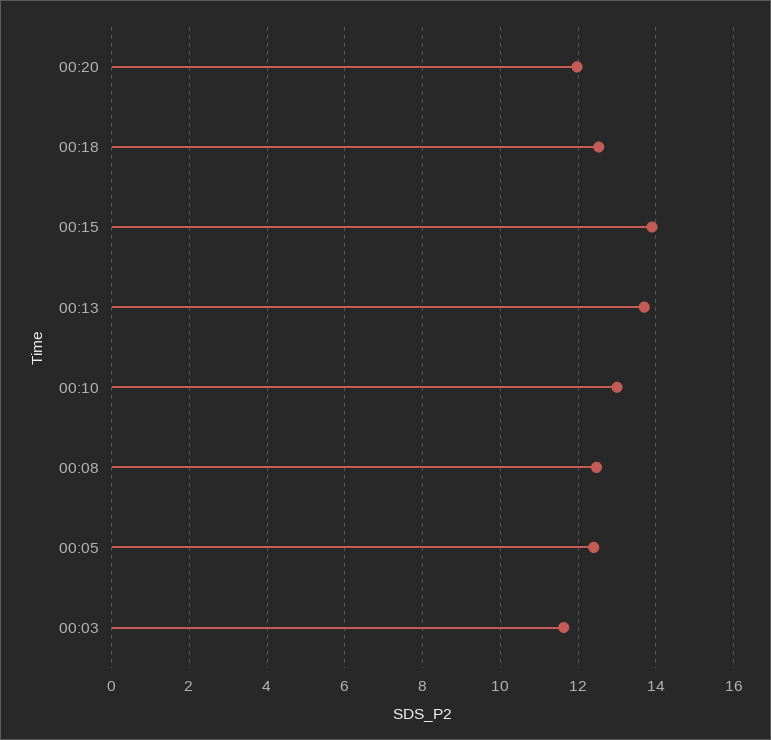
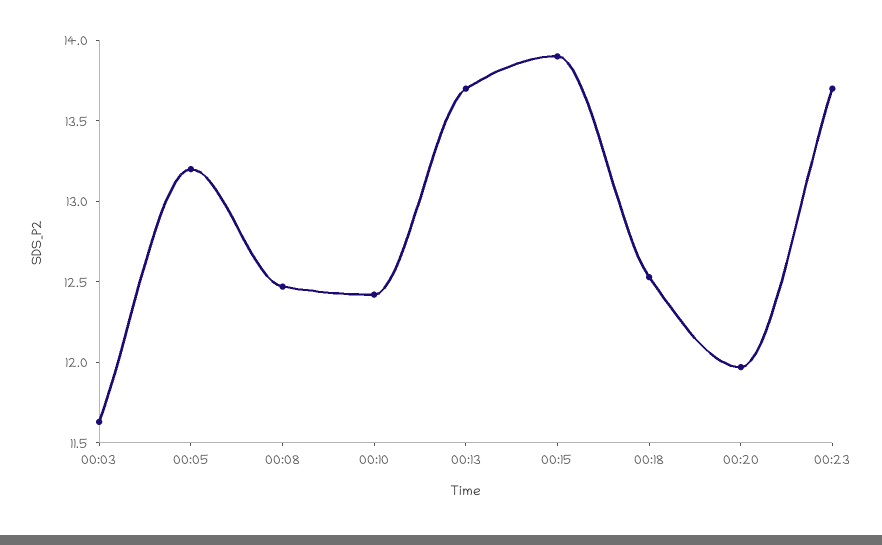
00:10: 13 -> 12.4
00:05: 12.4 -> 13.2
00:23: none -> 13.7

